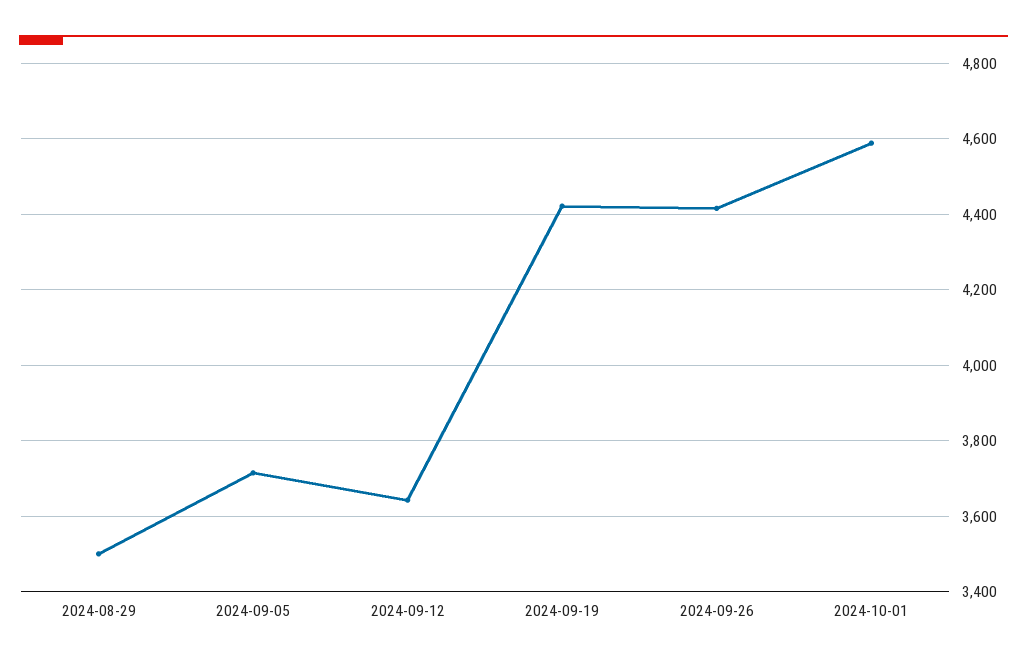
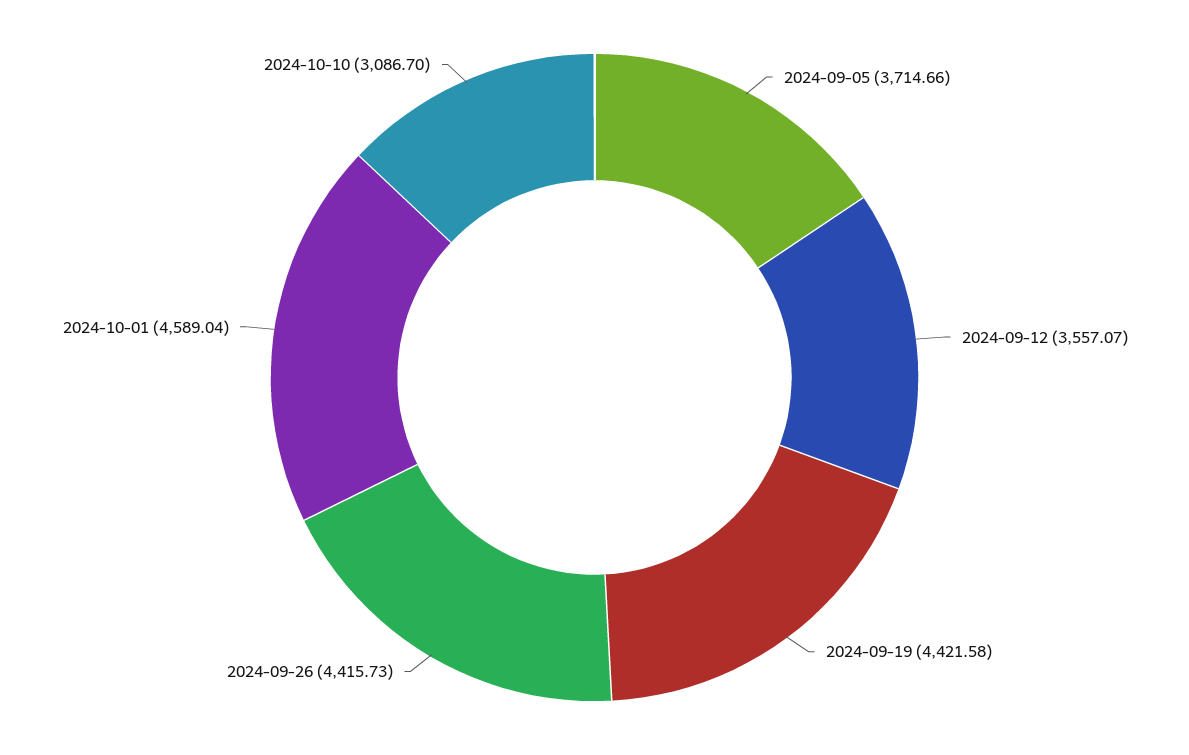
2024-08-29: 3500 -> none
2024-09-12: 3640 -> 3557.07
2024-10-10: none -> 3086.7

